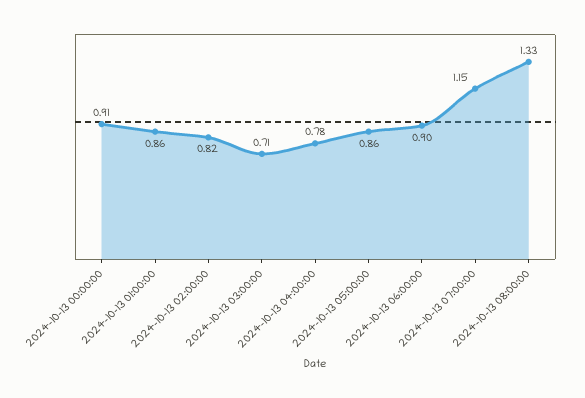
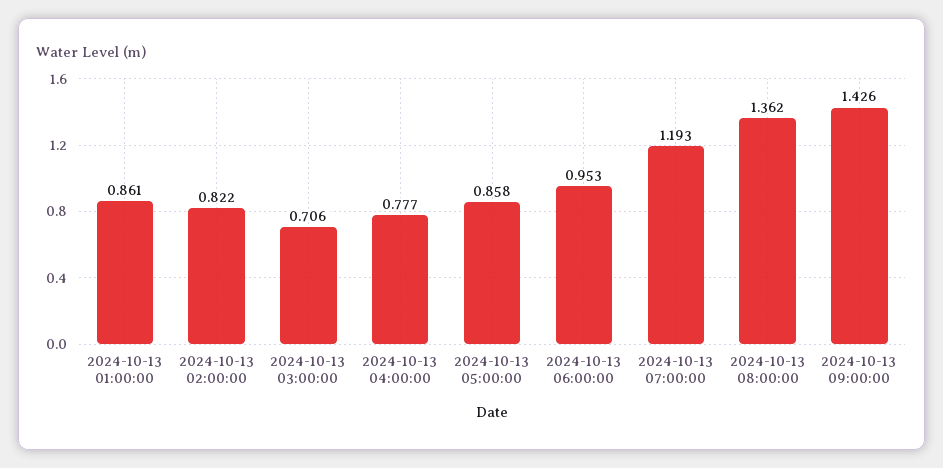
2024-10-13 00:00:00: 0.91 -> none
2024-10-13 06:00:00: 0.9 -> 0.953
2024-10-13 07:00:00: 1.15 -> 1.193
2024-10-13 08:00:00: 1.33 -> 1.362
2024-10-13 09:00:00: none -> 1.426

